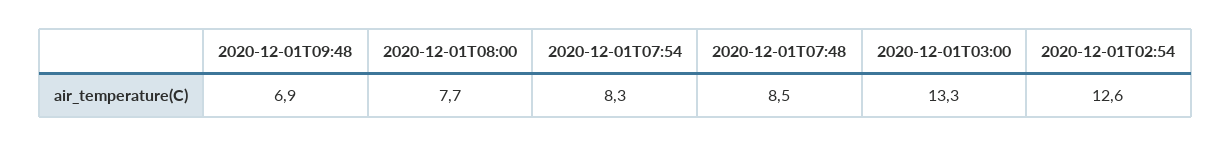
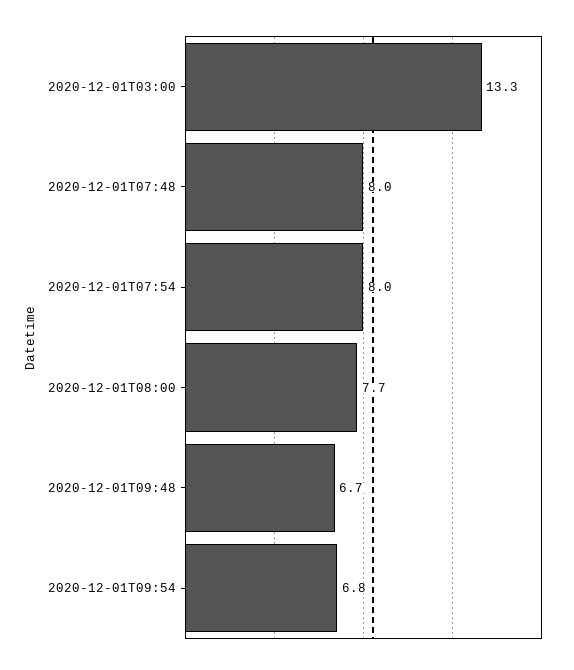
2020-12-01T09:48: 6.9 -> 6.7
2020-12-01T07:54: 8.3 -> 8
2020-12-01T07:48: 8.5 -> 8
2020-12-01T02:54: 12.6 -> none
2020-12-01T09:54: none -> 6.8

